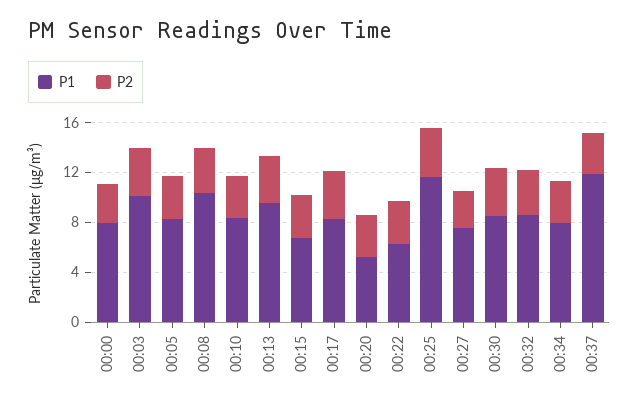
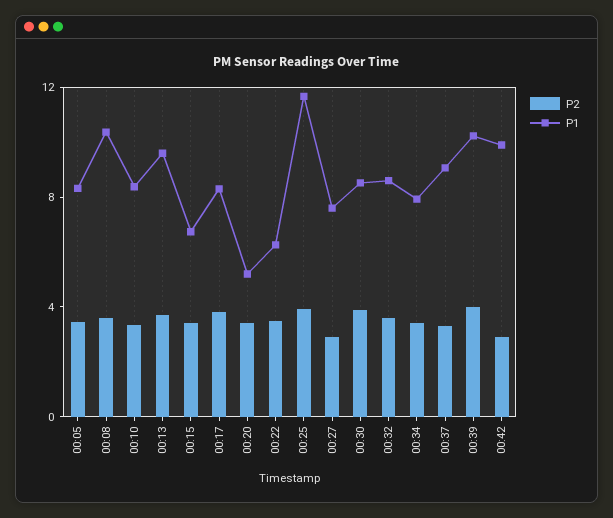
P1, 00:00: 8 -> none
P2, 00:00: 3 -> none
P1, 00:03: 10 -> none
P2, 00:03: 4 -> none
P1, 00:37: 12 -> 9
P2, 00:39: none -> 4
P1, 00:39: none -> 10
P2, 00:42: none -> 3
P1, 00:42: none -> 10

